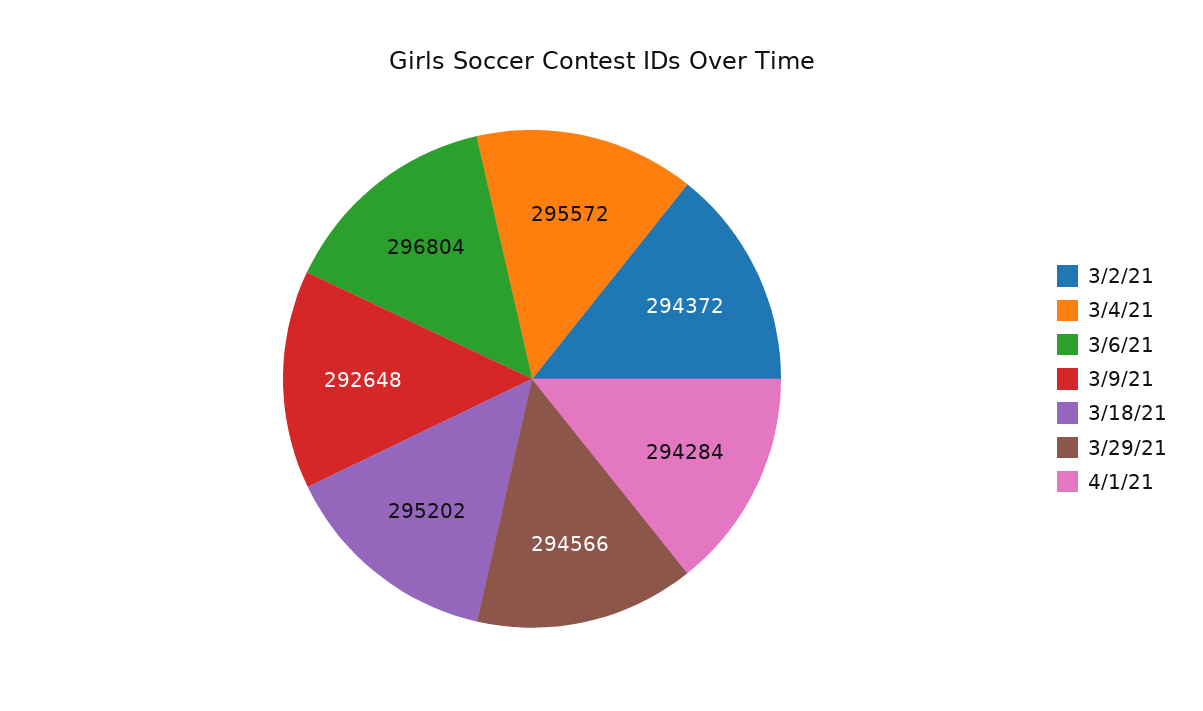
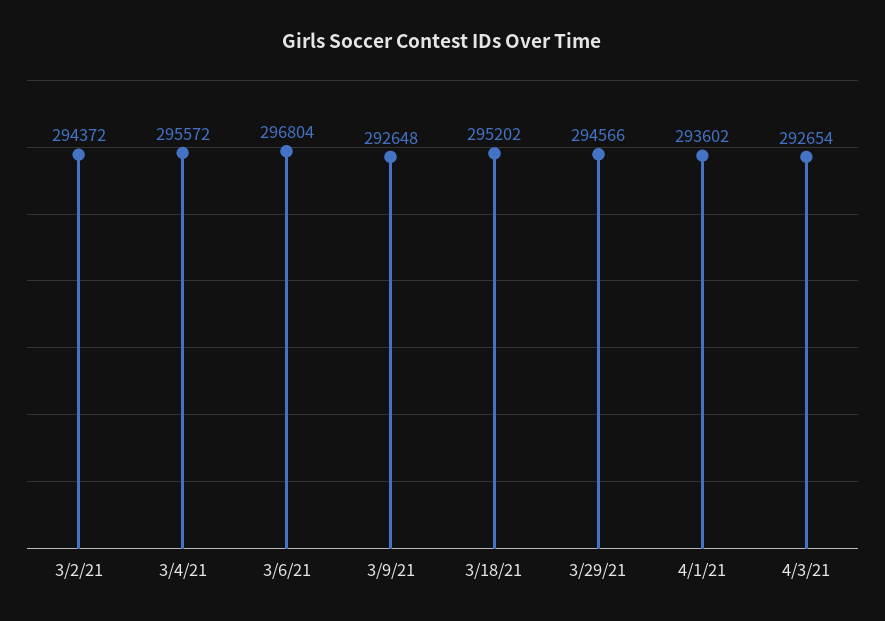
4/1/21: 294284 -> 293602
4/3/21: none -> 292654

